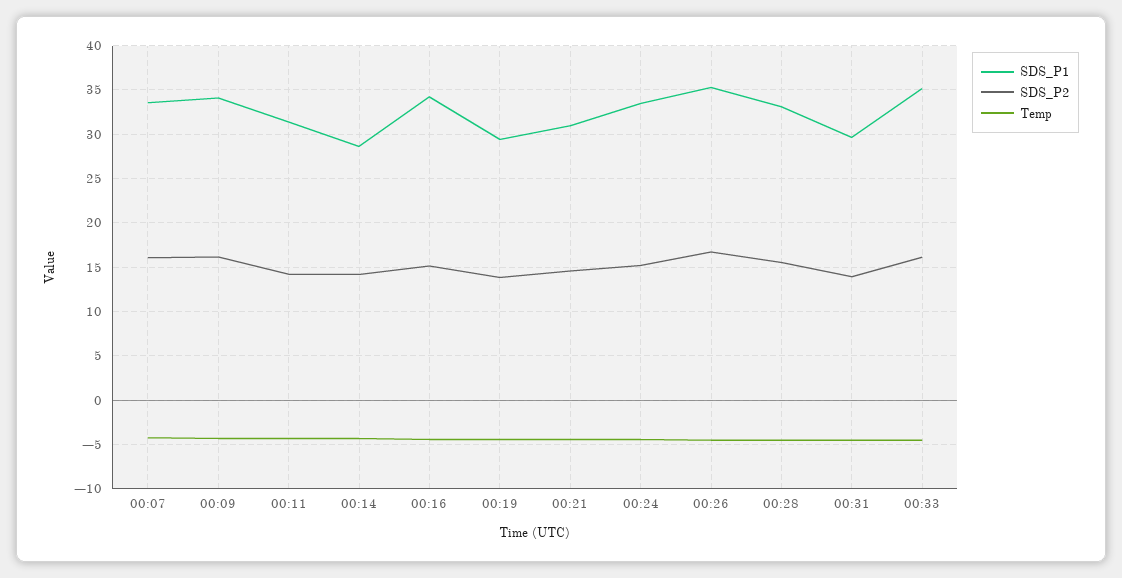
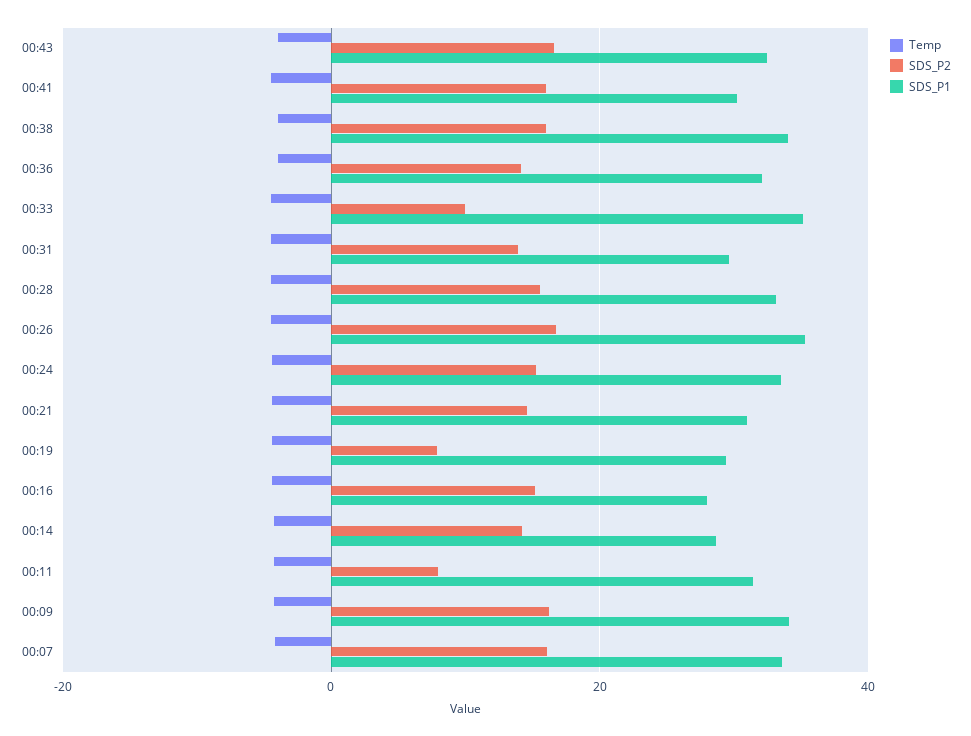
SDS_P2, 00:11: 14 -> 8
SDS_P1, 00:16: 34 -> 28
SDS_P2, 00:19: 14 -> 8
SDS_P2, 00:33: 16 -> 10
Temp, 00:43: none -> -4
SDS_P2, 00:43: none -> 16
SDS_P1, 00:43: none -> 32
Temp, 00:41: none -> -4
SDS_P2, 00:41: none -> 16
SDS_P1, 00:41: none -> 30
Temp, 00:38: none -> -4
SDS_P2, 00:38: none -> 16
SDS_P1, 00:38: none -> 34
Temp, 00:36: none -> -4
SDS_P2, 00:36: none -> 14
SDS_P1, 00:36: none -> 32

